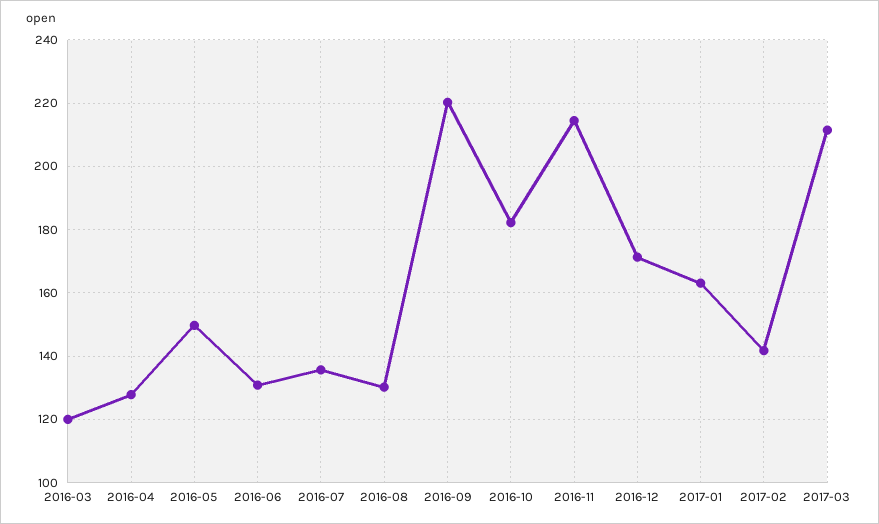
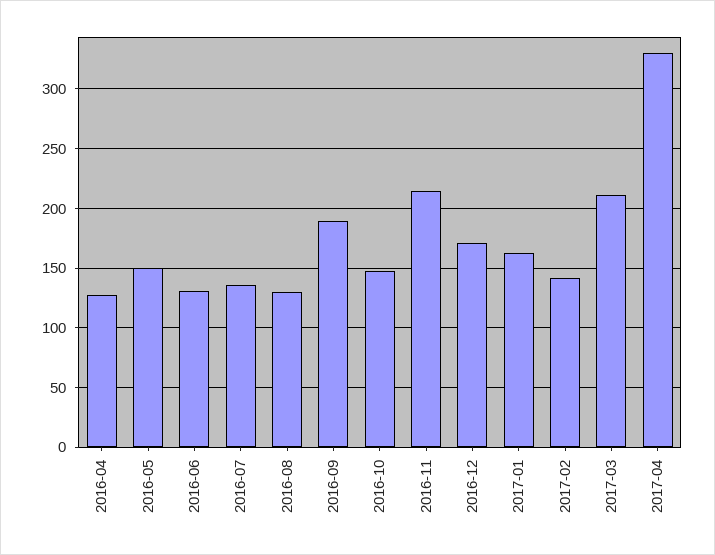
2016-03: 120 -> none
2016-09: 220 -> 190
2016-10: 182 -> 150
2017-04: none -> 330

